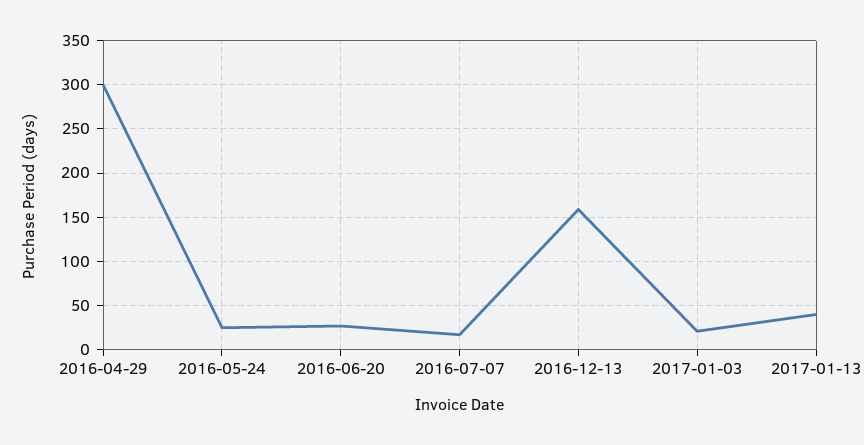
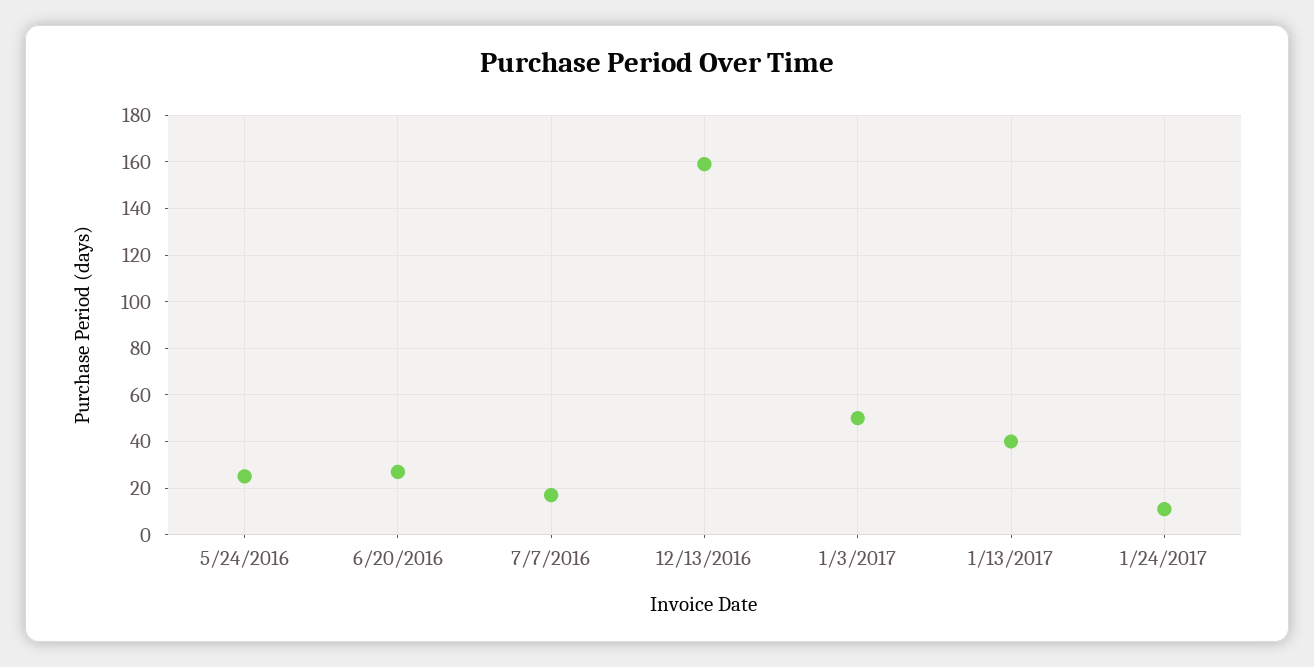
2016-04-29: 300 -> none
2017-01-03: 20 -> 50
1/24/2017: none -> 10

